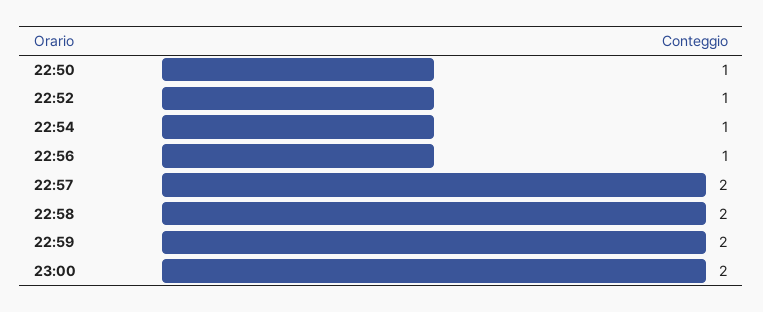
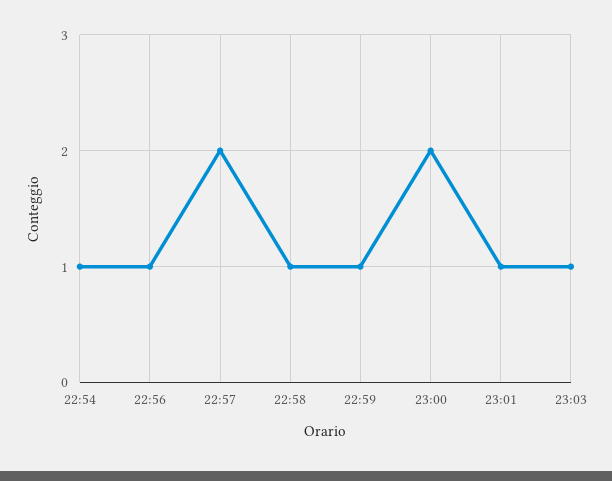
22:50: 1 -> none
22:52: 1 -> none
22:58: 2 -> 1
22:59: 2 -> 1
23:01: none -> 1
23:03: none -> 1

